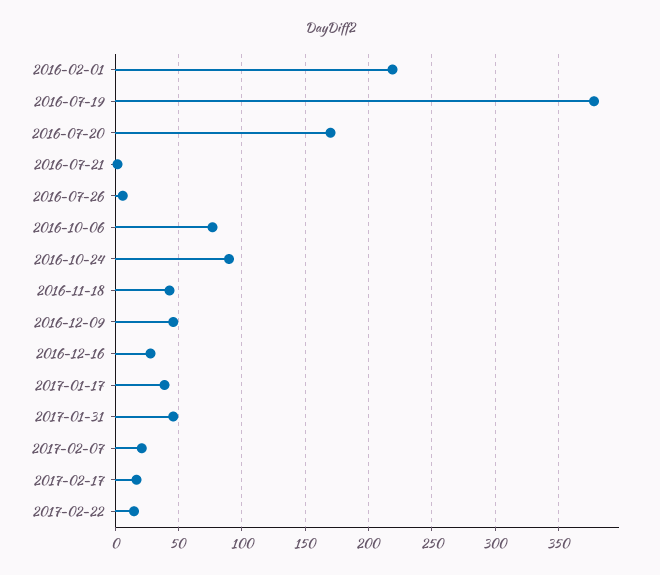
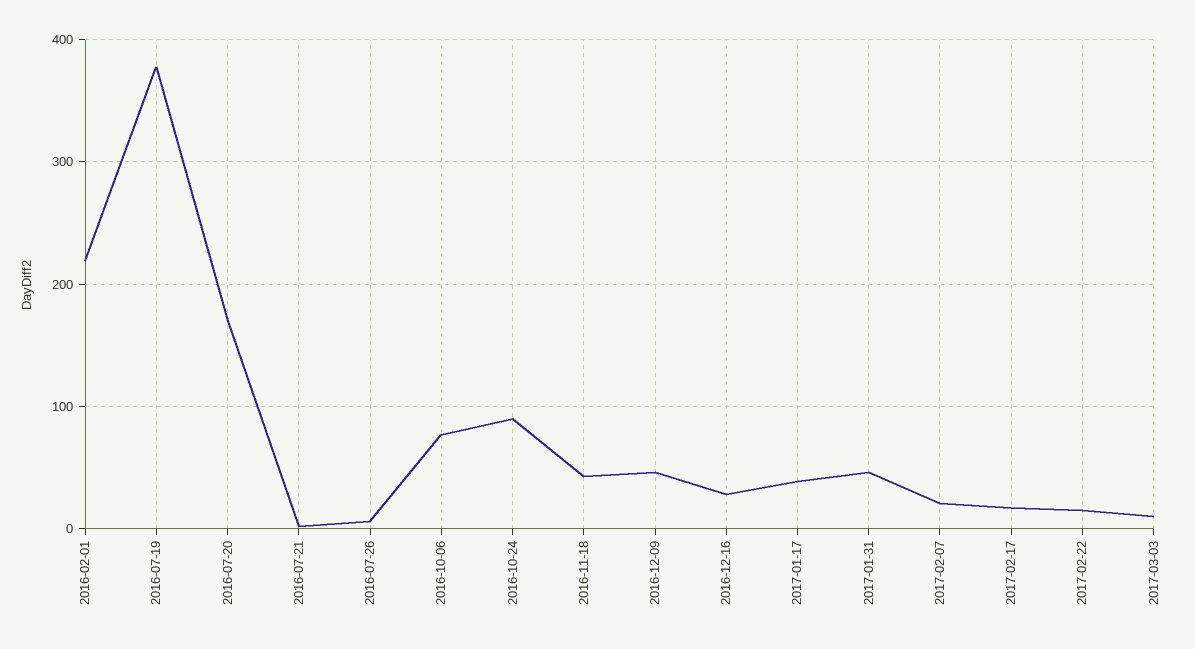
2017-03-03: none -> 10

